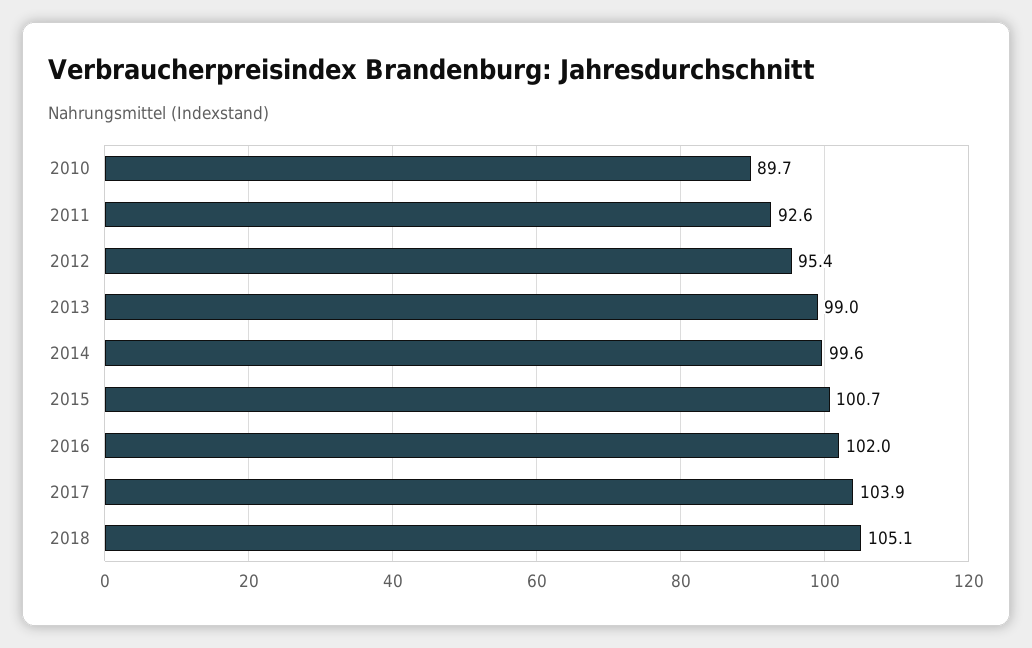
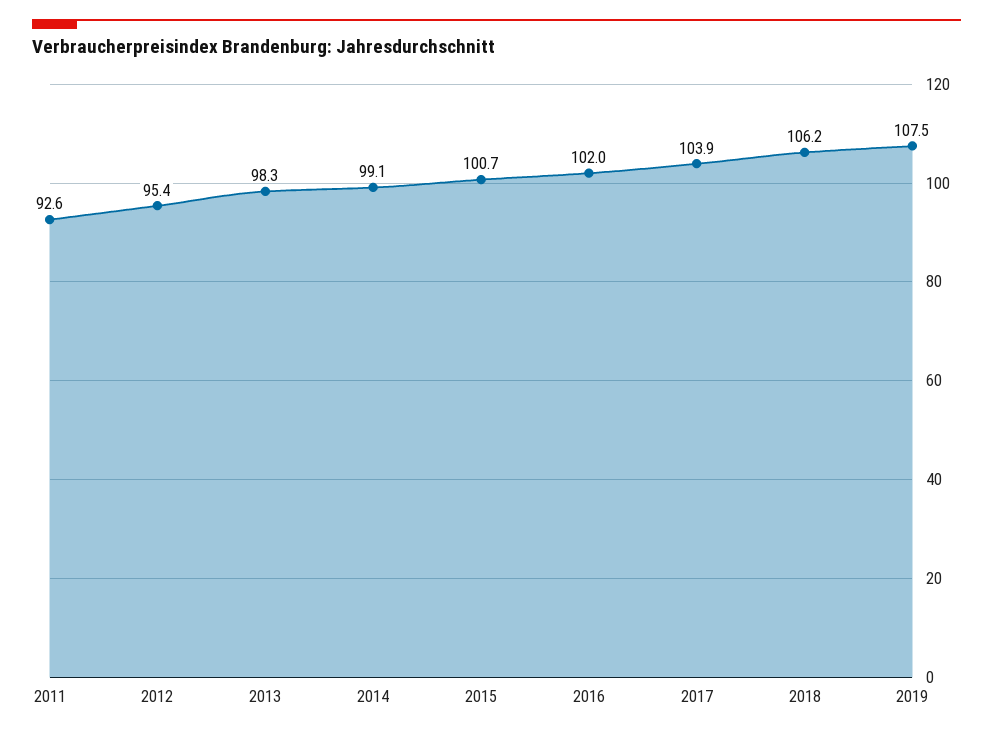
2010: 89.7 -> none
2013: 99 -> 98.3
2014: 99.6 -> 99.1
2018: 105.1 -> 106.2
2019: none -> 107.5

